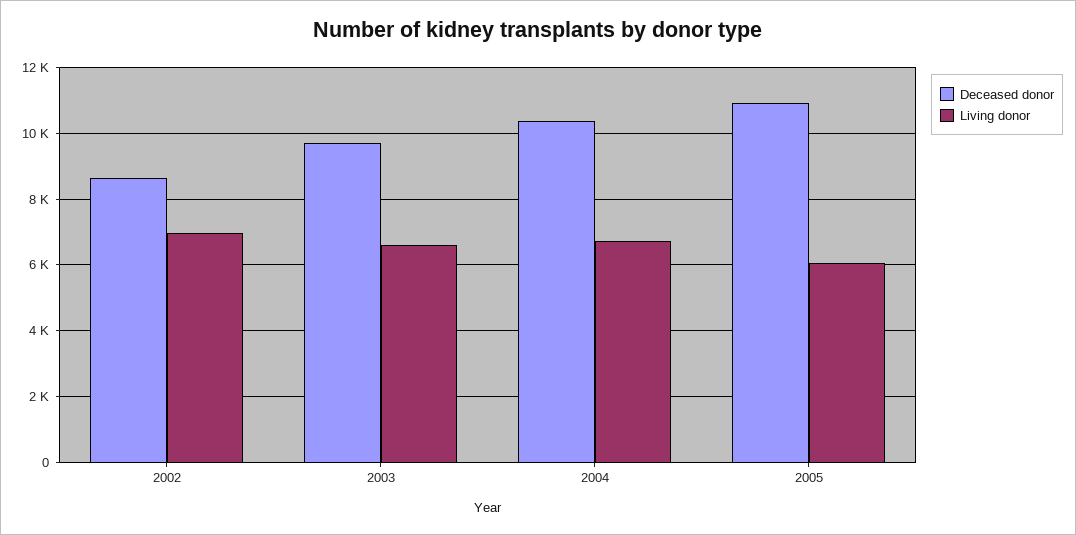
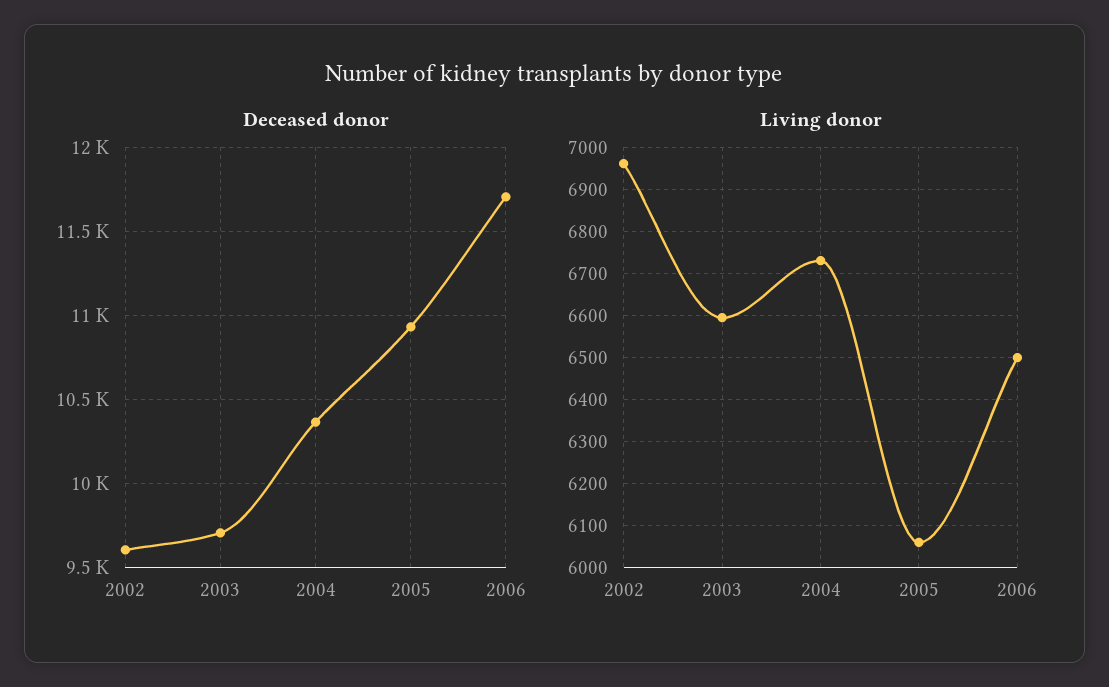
Deceased donor, 2002: 8600 -> 9600
Deceased donor, 2006: none -> 11700
Living donor, 2006: none -> 6500

